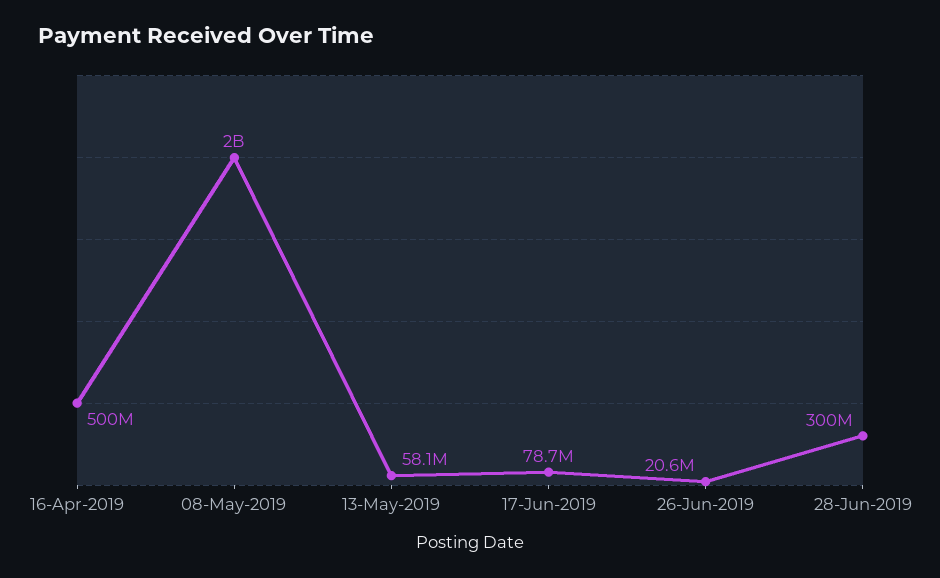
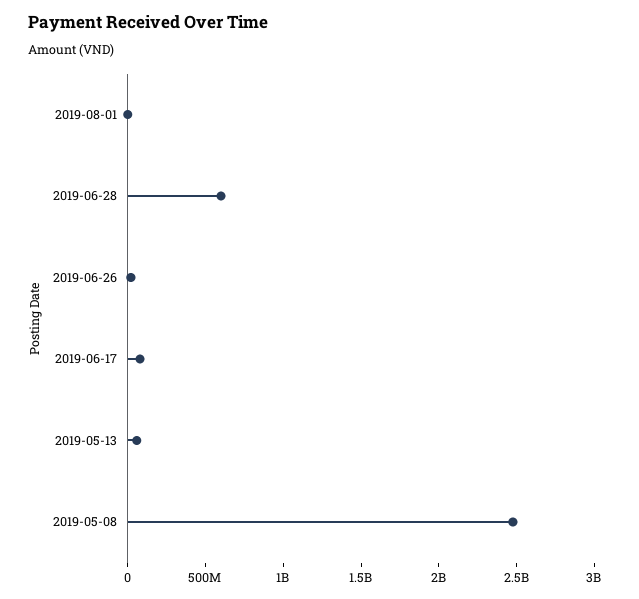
16-Apr-2019: 500000000 -> none
08-May-2019: 2000000000 -> 2500000000
28-Jun-2019: 300000000 -> 600000000
2019-08-01: none -> 0

